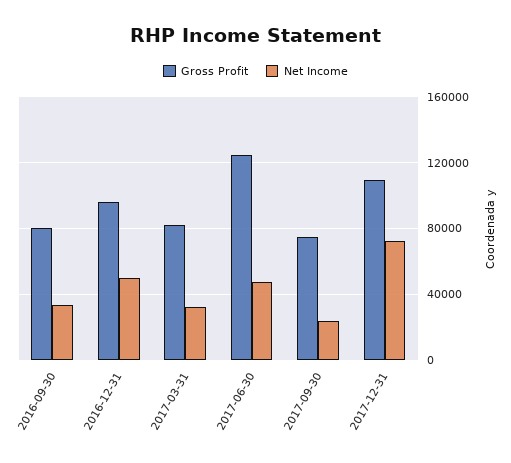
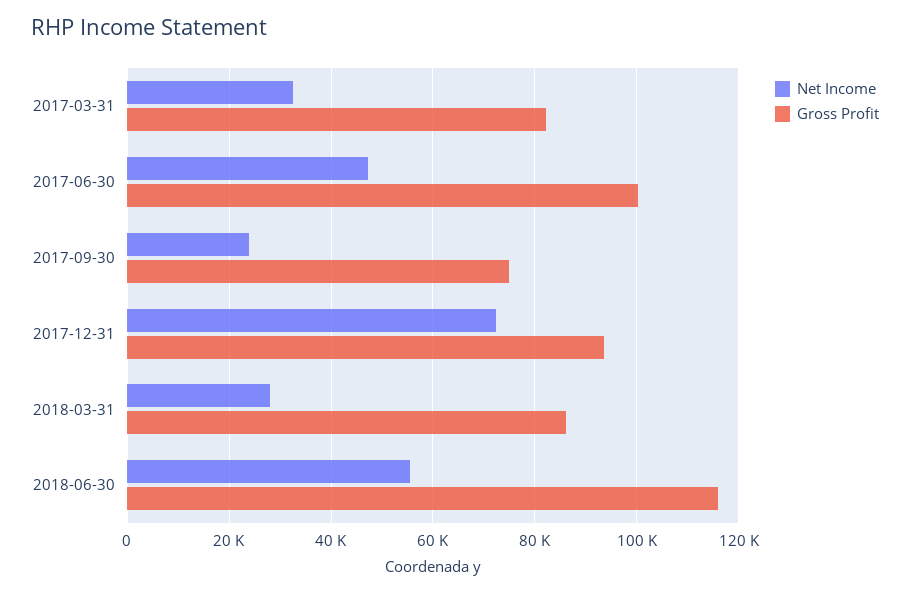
Gross Profit, 2016-09-30: 80000 -> none
Net Income, 2016-09-30: 35000 -> none
Gross Profit, 2016-12-31: 95000 -> none
Net Income, 2016-12-31: 50000 -> none
Gross Profit, 2017-06-30: 125000 -> 100000
Gross Profit, 2017-12-31: 110000 -> 94000
Net Income, 2018-03-31: none -> 28000
Gross Profit, 2018-03-31: none -> 86000
Net Income, 2018-06-30: none -> 56000
Gross Profit, 2018-06-30: none -> 116000

